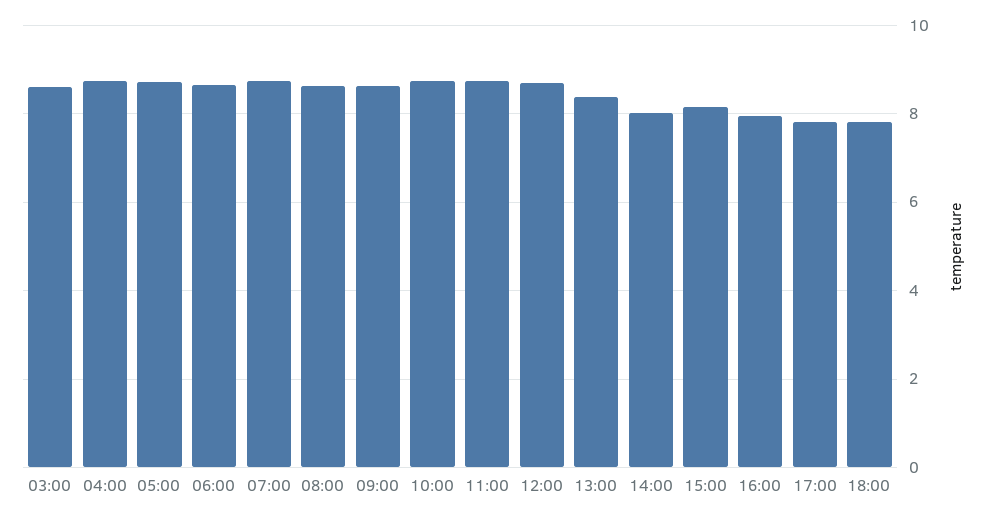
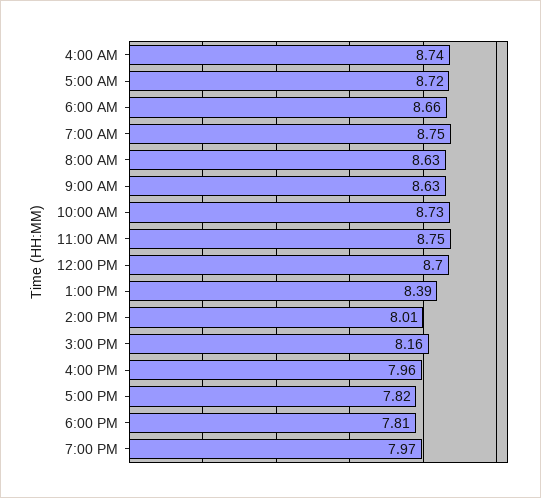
03:00: 8.6 -> none
7:00 PM: none -> 7.97

